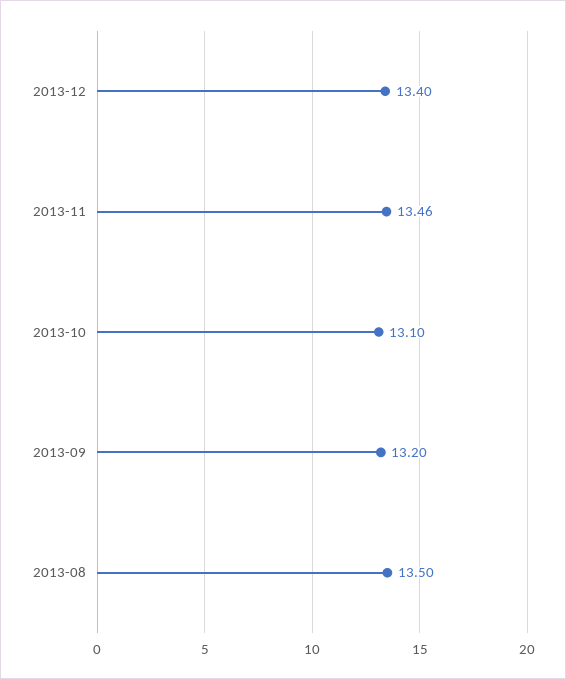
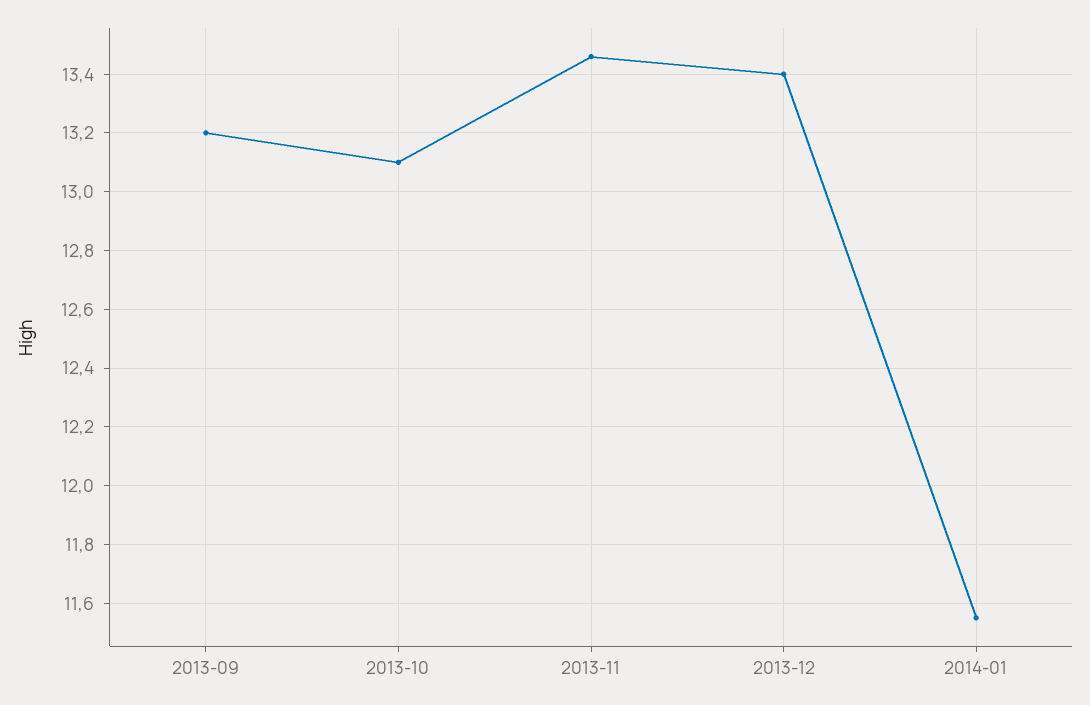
2013-08: 13.5 -> none
2014-01: none -> 11.55

